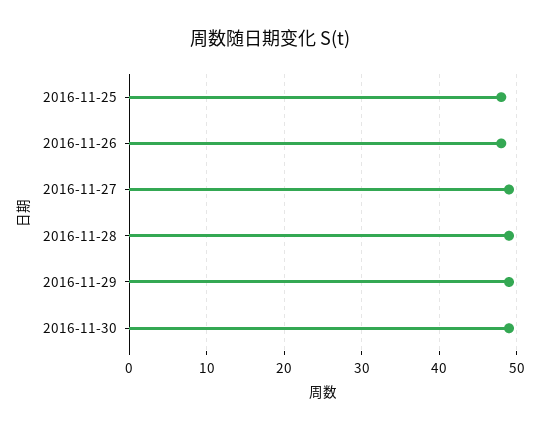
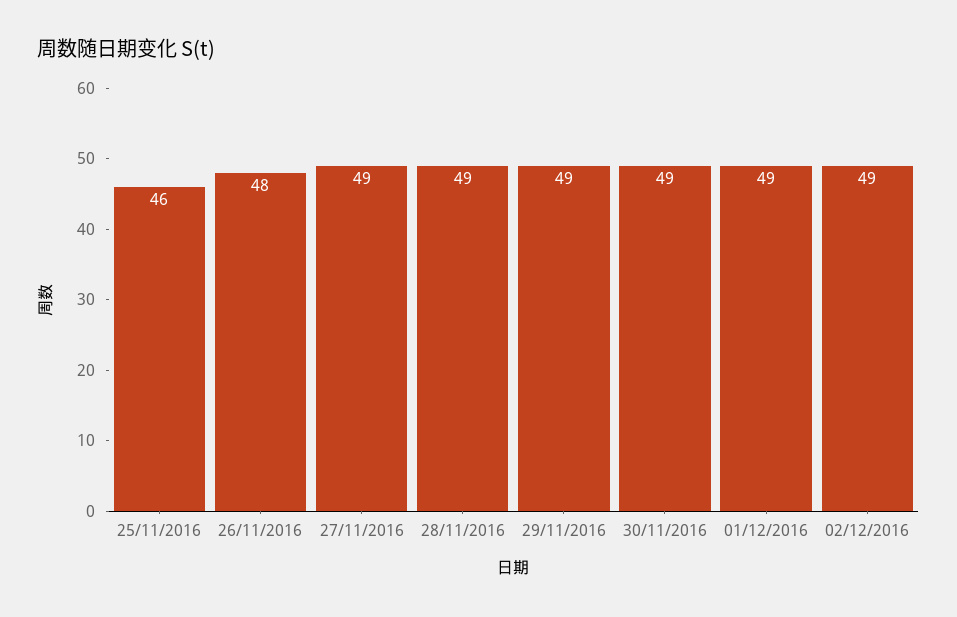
2016-11-25: 48 -> 46
01/12/2016: none -> 49
02/12/2016: none -> 49

